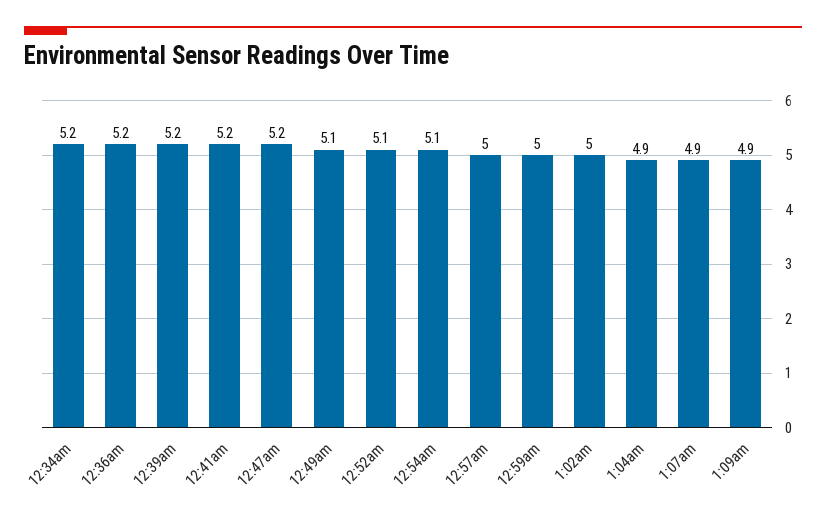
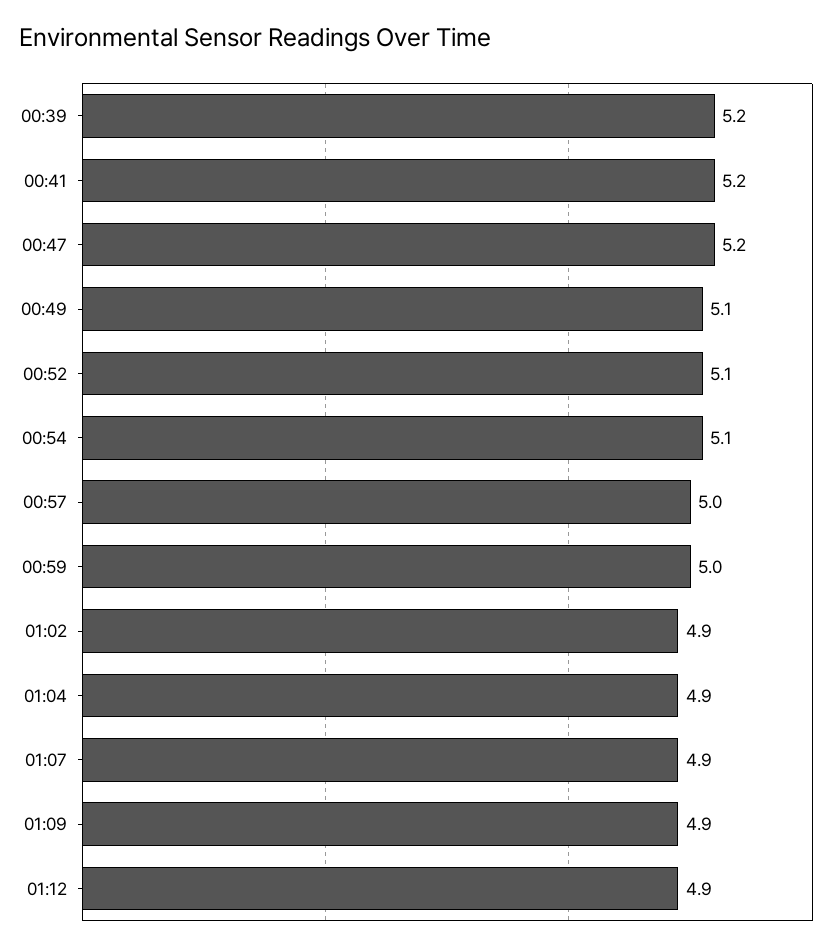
12:34am: 5.2 -> none
12:36am: 5.2 -> none
1:02am: 5 -> 4.9
01:12: none -> 4.9

